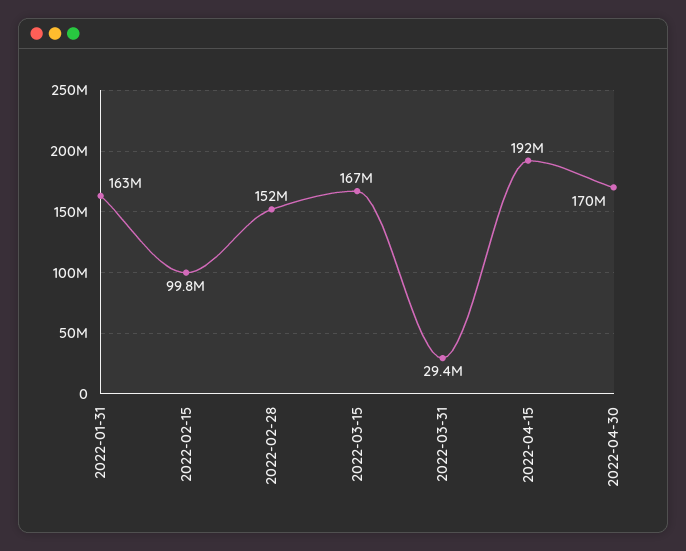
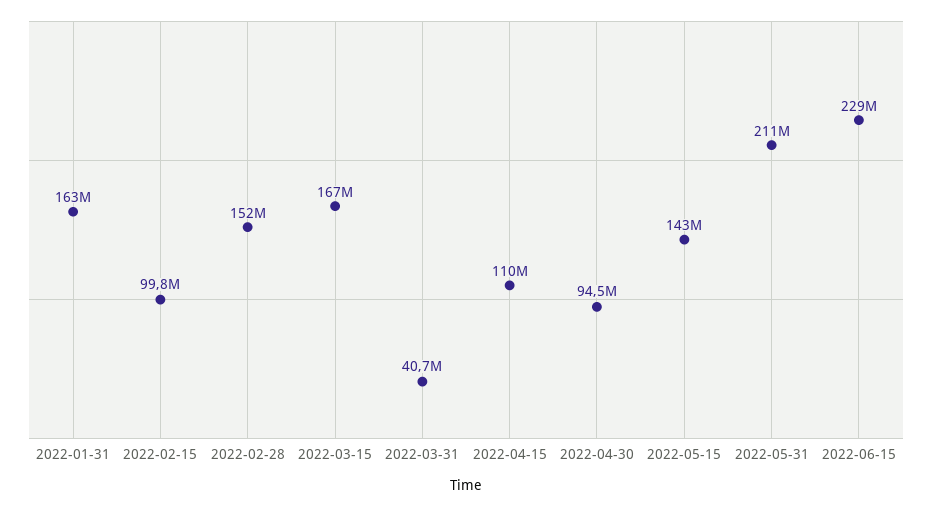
2022-03-31: 29400000 -> 40700000
2022-04-15: 192000000 -> 110000000
2022-04-30: 170000000 -> 94500000
2022-05-15: none -> 143000000
2022-05-31: none -> 211000000
2022-06-15: none -> 229000000

